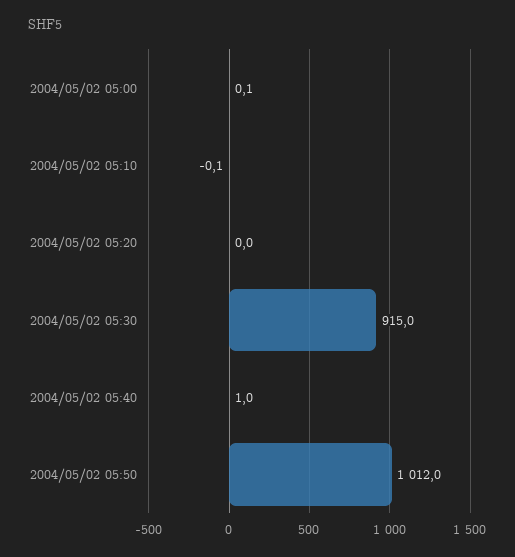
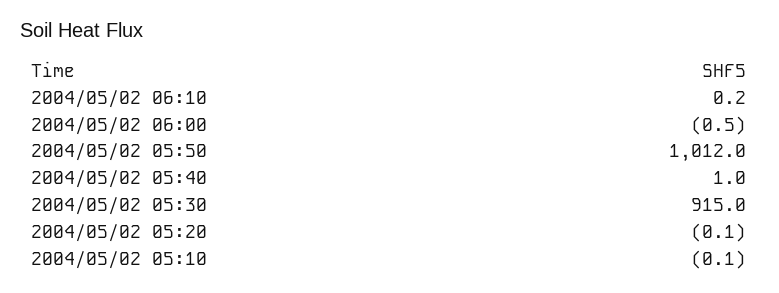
2004/05/02 05:00: 0.1 -> none
2004/05/02 05:20: 0 -> -0.1
2004/05/02 06:10: none -> 0.2
2004/05/02 06:00: none -> -0.5

